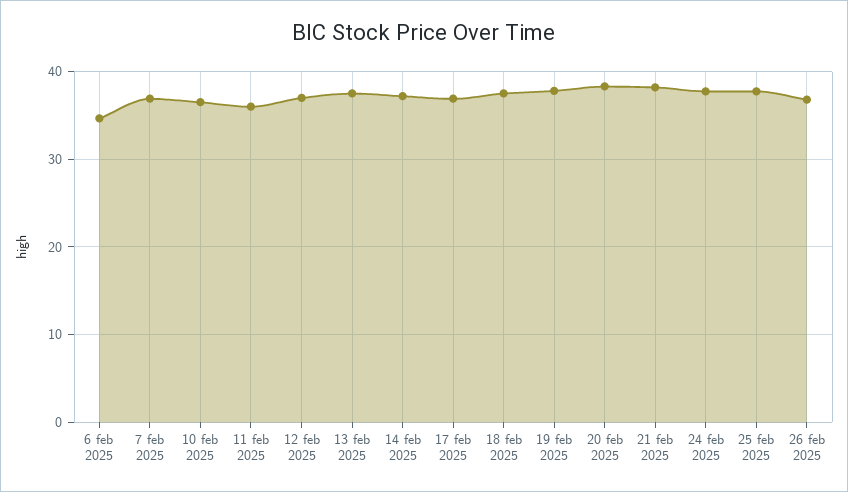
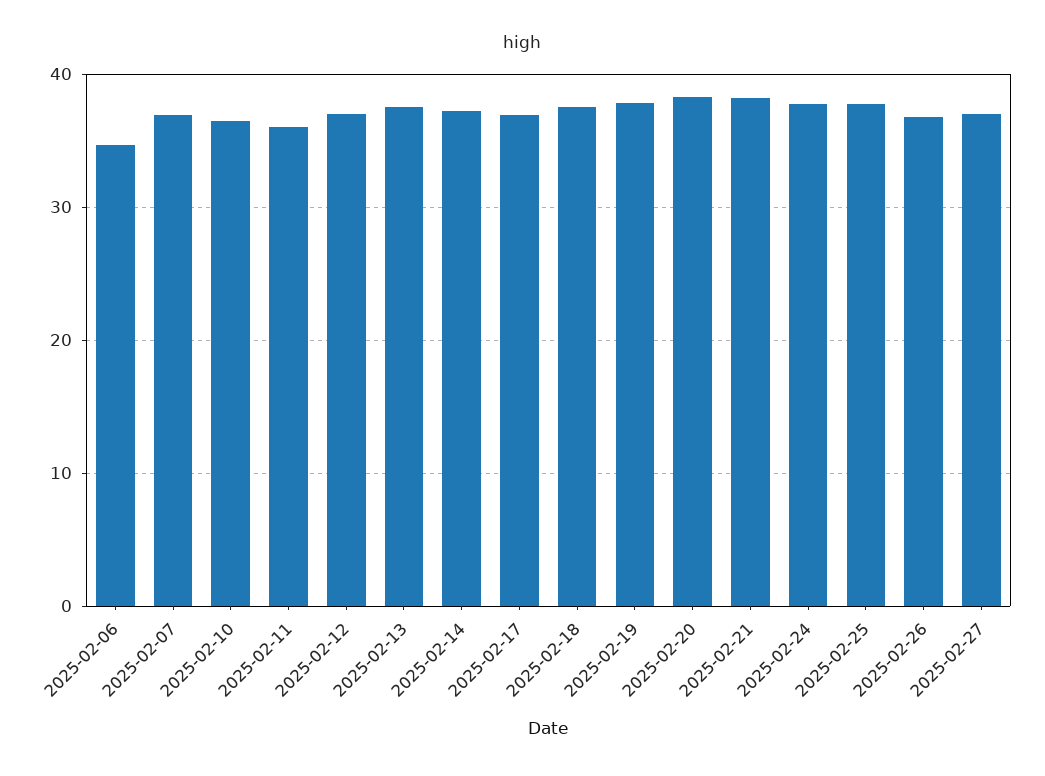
2025-02-27: none -> 37

